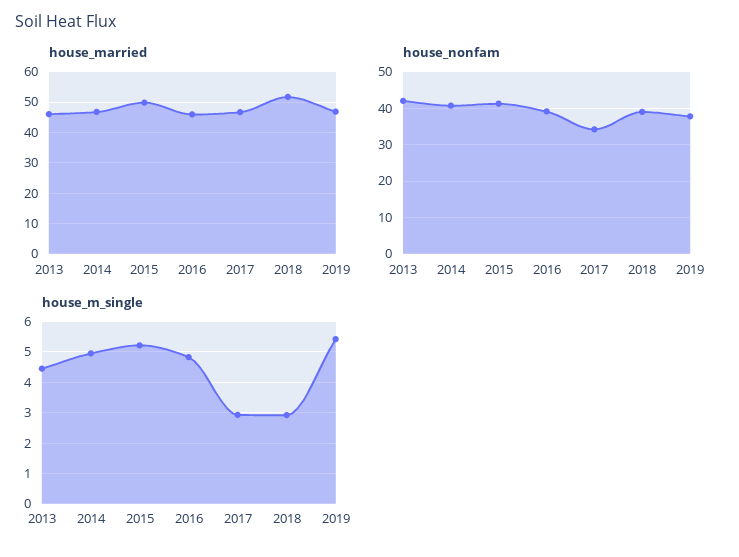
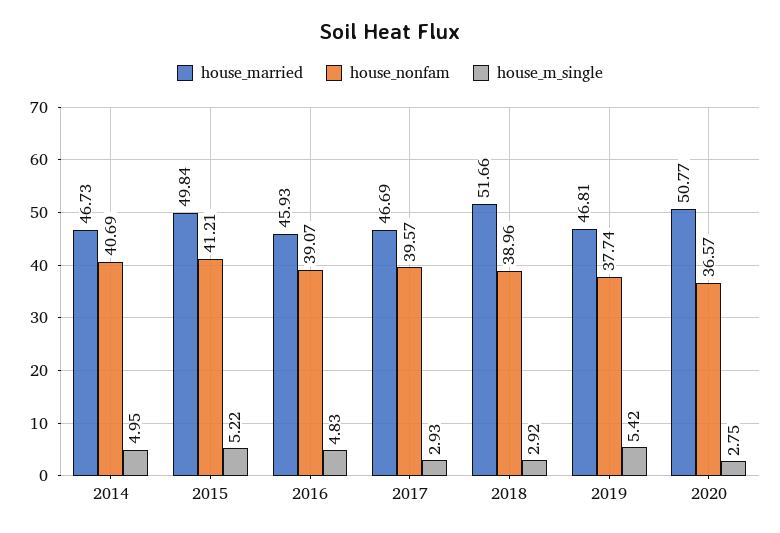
house_married, 2013: 46 -> none
house_nonfam, 2013: 42 -> none
house_nonfam, 2017: 34 -> 39.57
house_m_single, 2013: 4.4 -> none
house_married, 2020: none -> 50.77
house_nonfam, 2020: none -> 36.57
house_m_single, 2020: none -> 2.75

